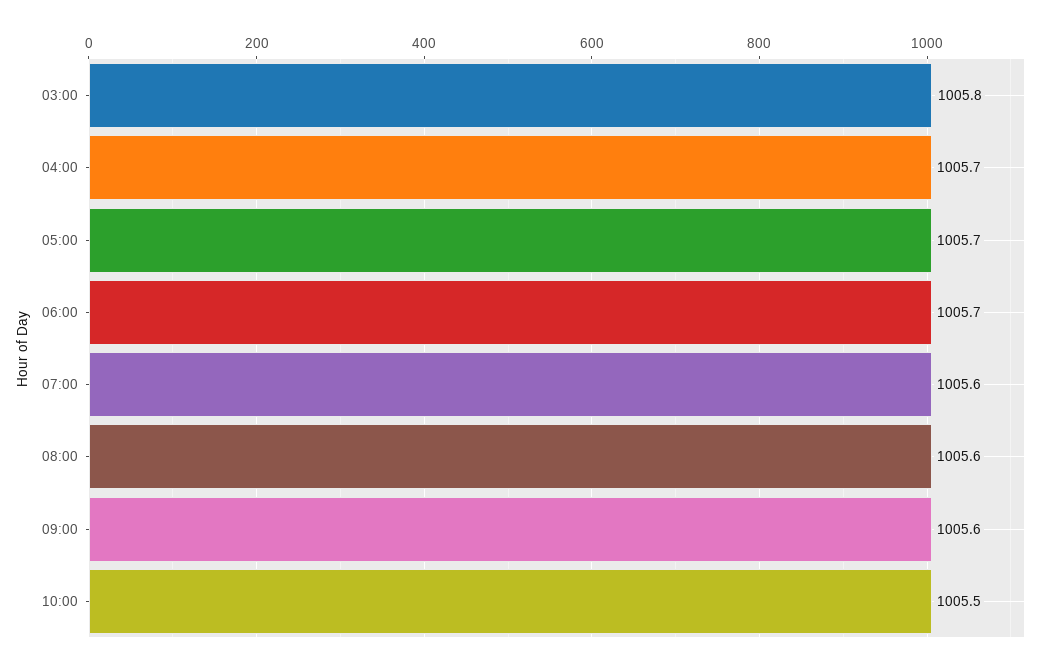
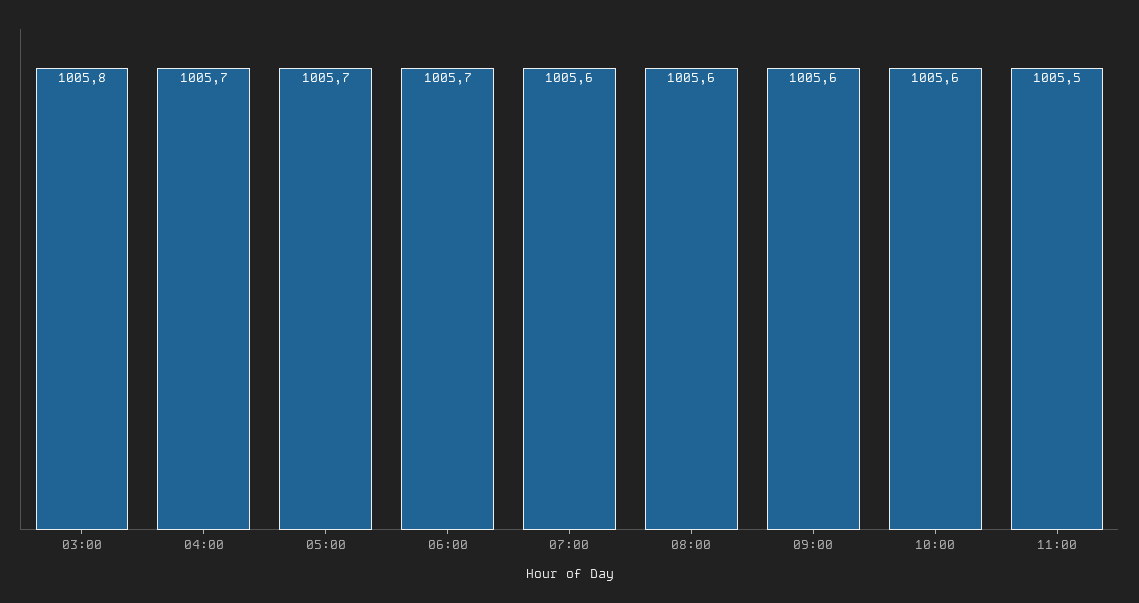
10:00: 1005.5 -> 1005.6
11:00: none -> 1005.5

